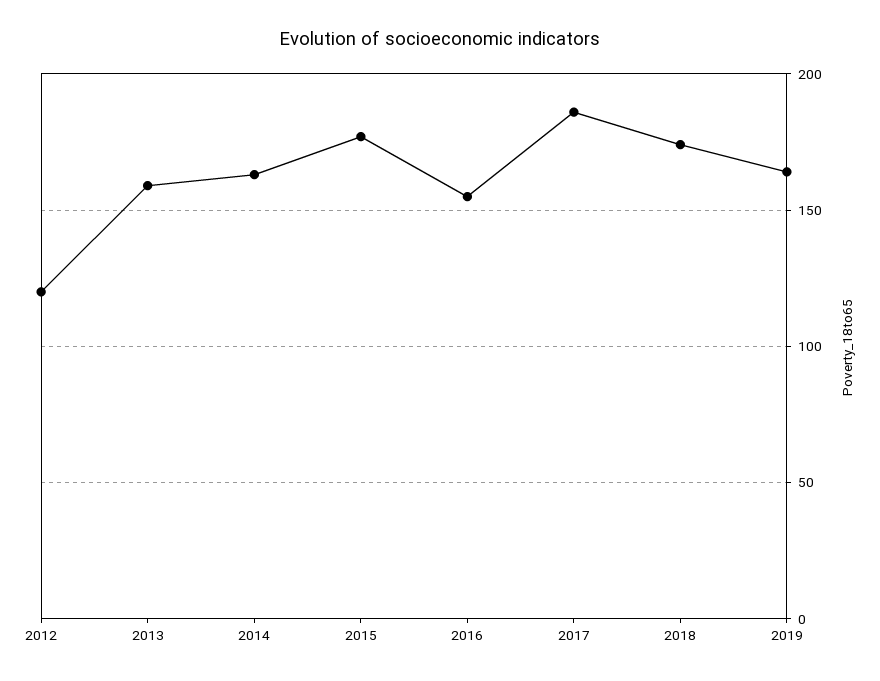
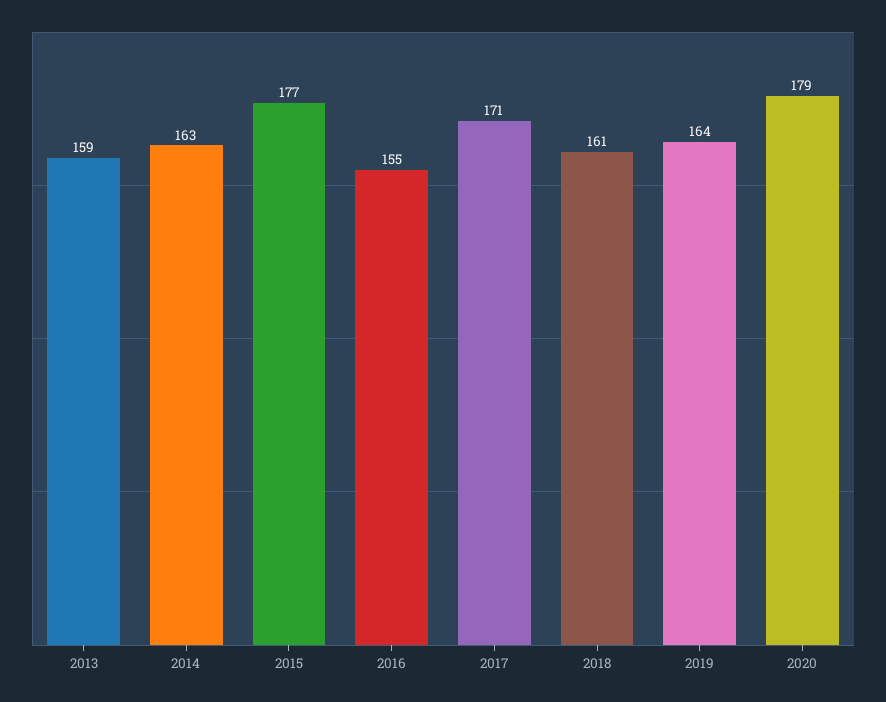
2012: 120 -> none
2017: 185 -> 171
2018: 175 -> 161
2020: none -> 179

